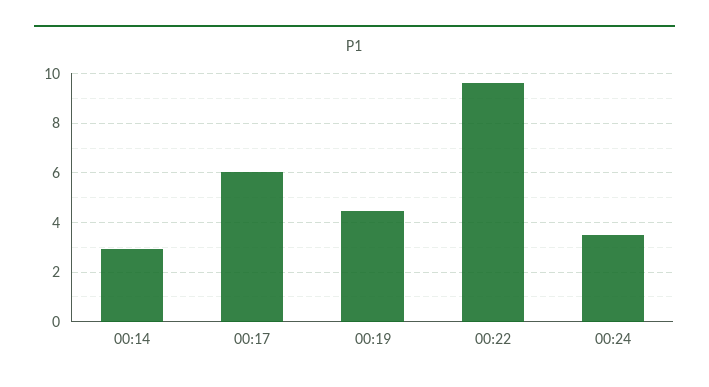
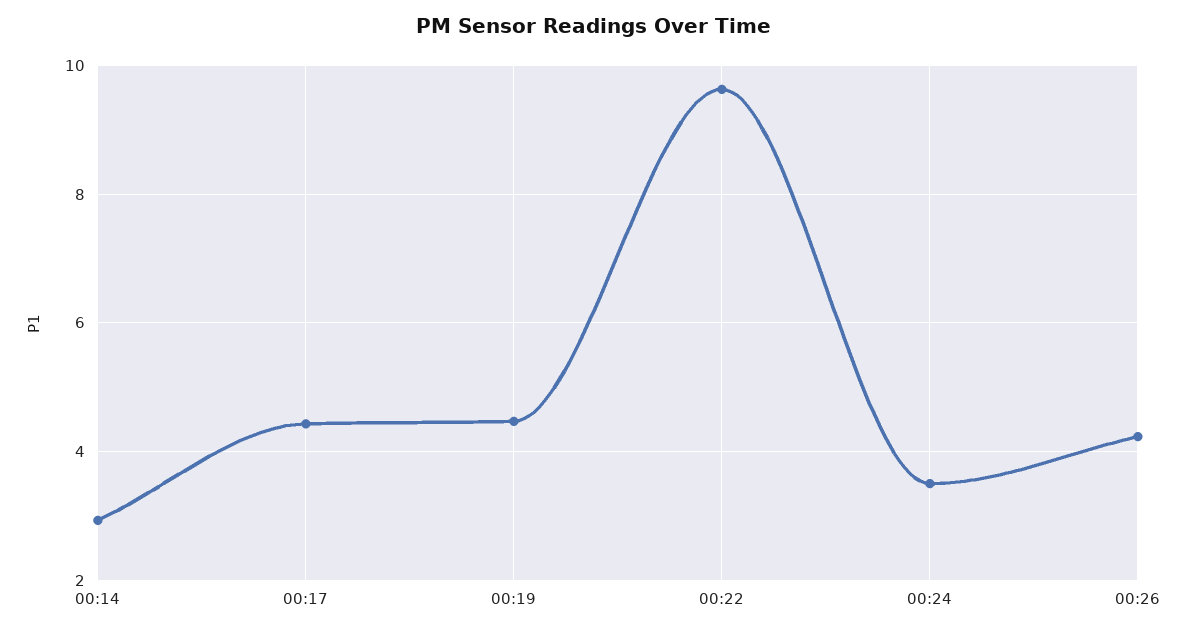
00:17: 6 -> 4.4
00:26: none -> 4.2

